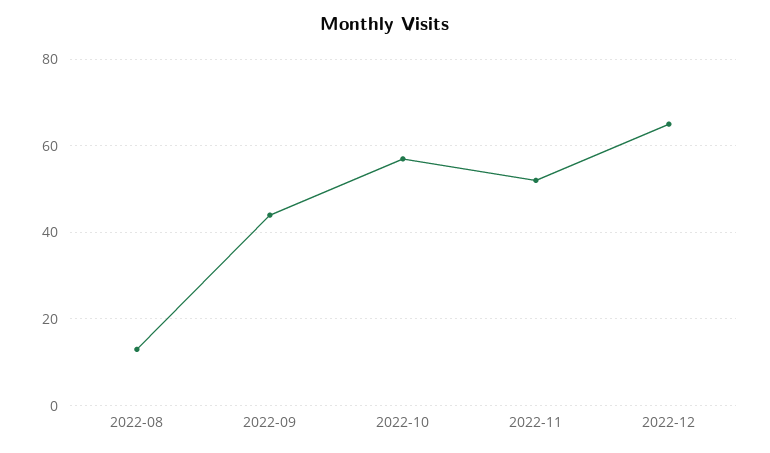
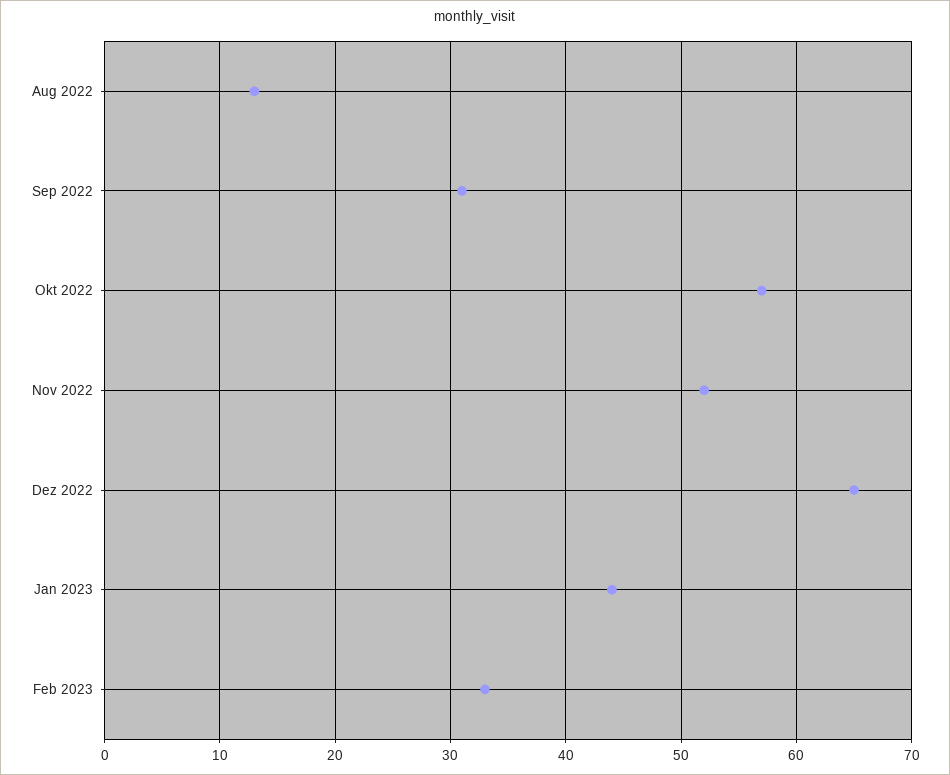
2022-09: 45 -> 31
Jan 2023: none -> 44
Feb 2023: none -> 33

